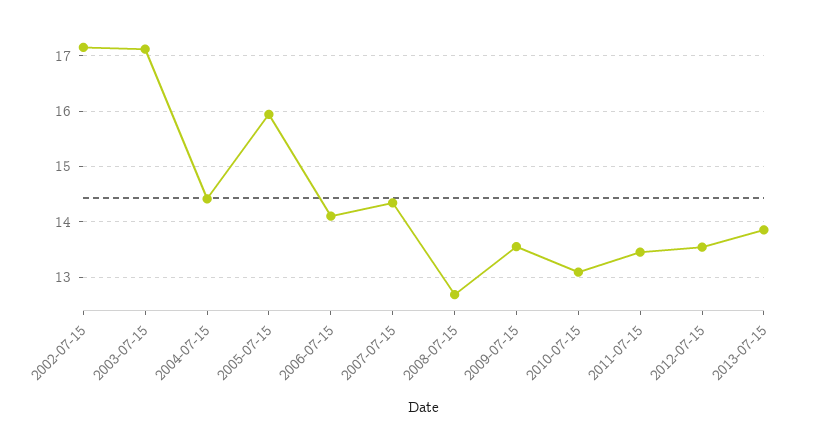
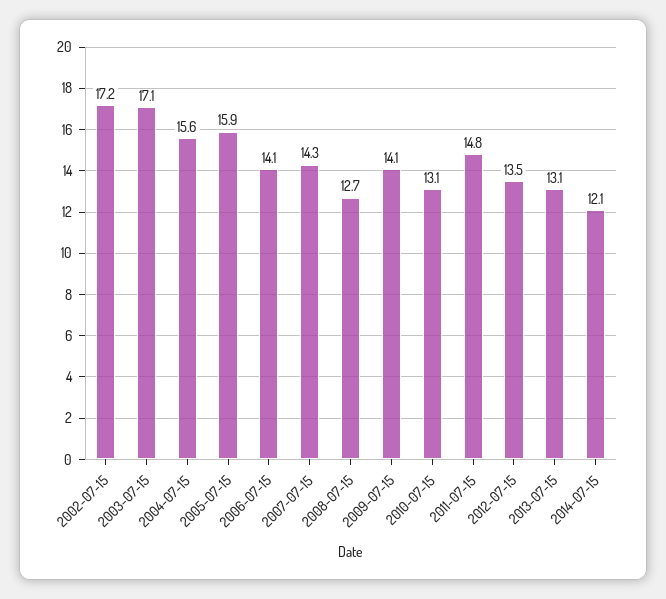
2004-07-15: 14.4 -> 15.6
2009-07-15: 13.6 -> 14.1
2011-07-15: 13.4 -> 14.8
2013-07-15: 13.8 -> 13.1
2014-07-15: none -> 12.1

